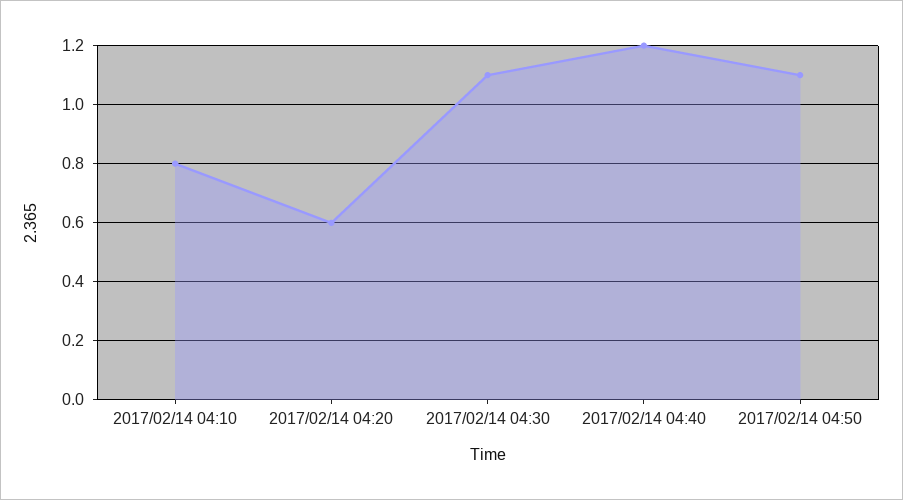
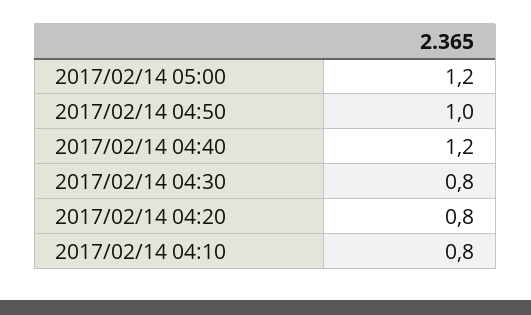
2017/02/14 04:20: 0.6 -> 0.8
2017/02/14 04:30: 1.1 -> 0.8
2017/02/14 04:50: 1.1 -> 1
2017/02/14 05:00: none -> 1.2

